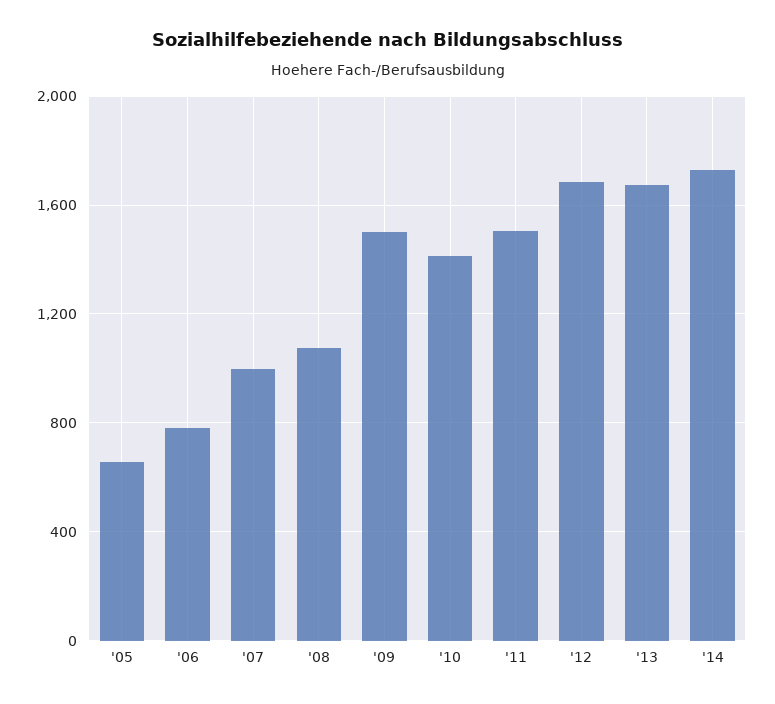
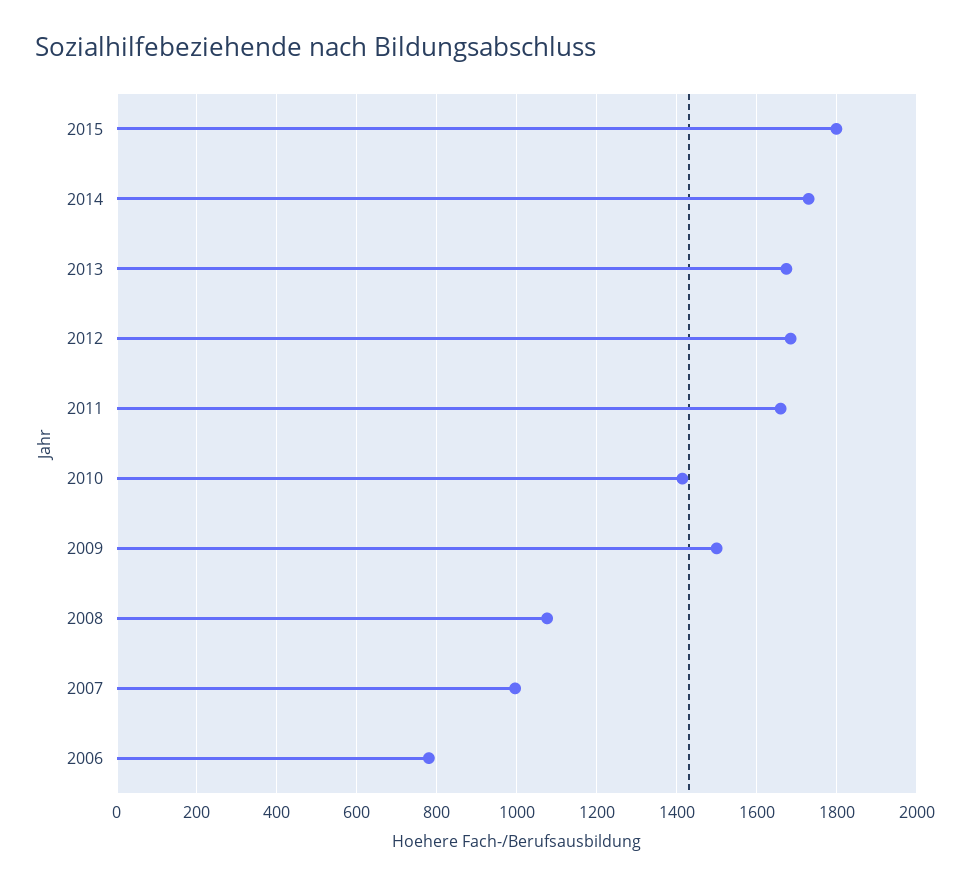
'05: 650 -> none
'11: 1500 -> 1660
2015: none -> 1800

